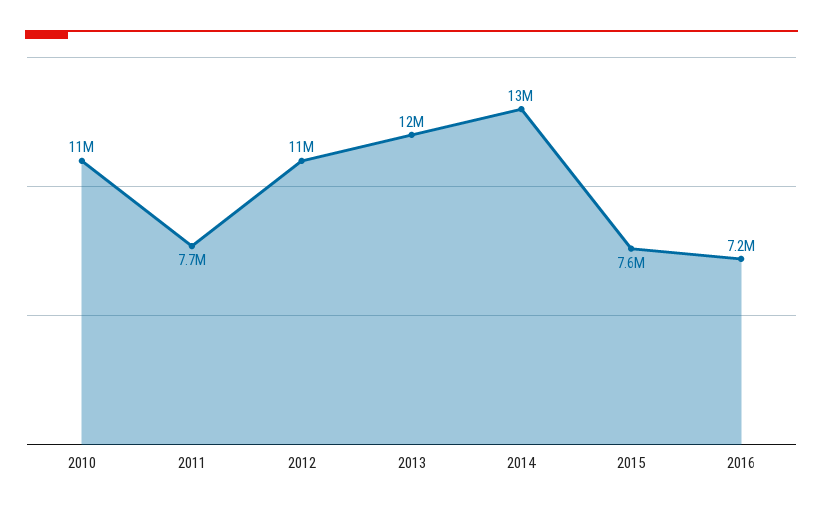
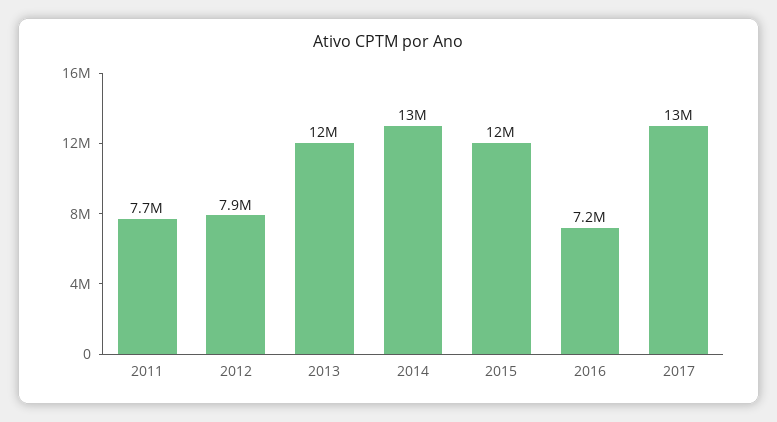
2010: 11000000 -> none
2012: 11000000 -> 7900000
2015: 7600000 -> 12000000
2017: none -> 13000000

